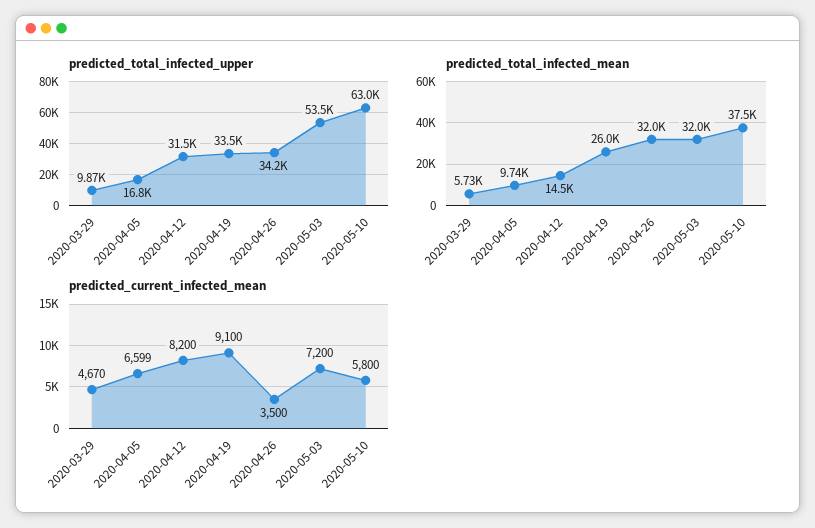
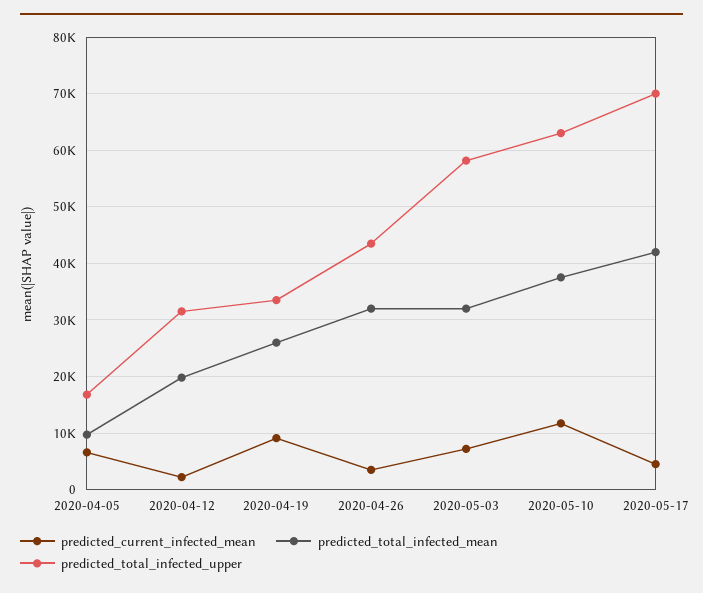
predicted_total_infected_upper, 2020-03-29: 9870 -> none
predicted_total_infected_upper, 2020-04-26: 34200 -> 44000
predicted_total_infected_upper, 2020-05-03: 53500 -> 58000
predicted_total_infected_mean, 2020-03-29: 5730 -> none
predicted_total_infected_mean, 2020-04-12: 14500 -> 20000
predicted_current_infected_mean, 2020-03-29: 4670 -> none
predicted_current_infected_mean, 2020-04-12: 8200 -> 2000
predicted_current_infected_mean, 2020-05-10: 5800 -> 12000
predicted_current_infected_mean, 2020-05-17: none -> 4000
predicted_total_infected_mean, 2020-05-17: none -> 42000
predicted_total_infected_upper, 2020-05-17: none -> 70000

